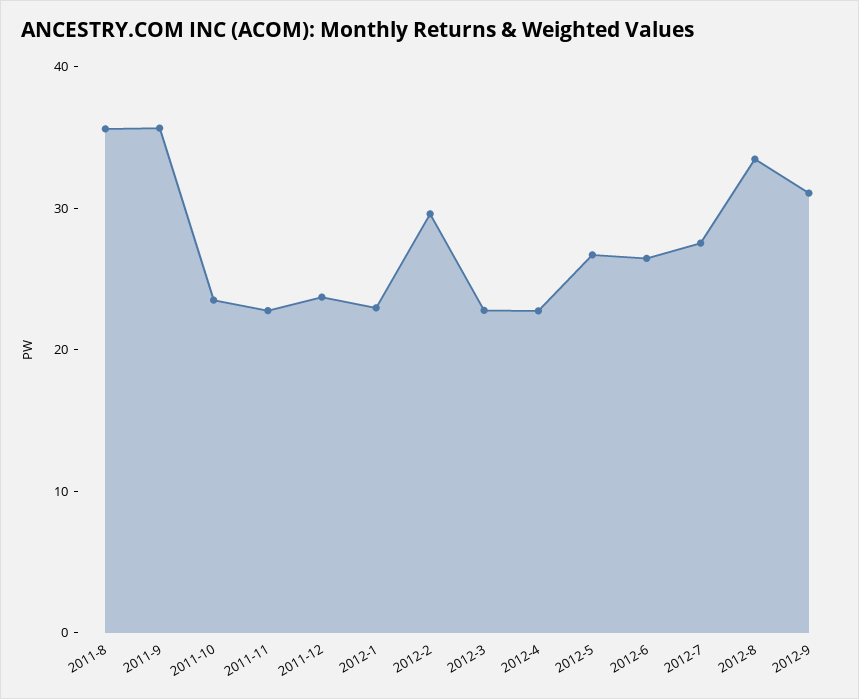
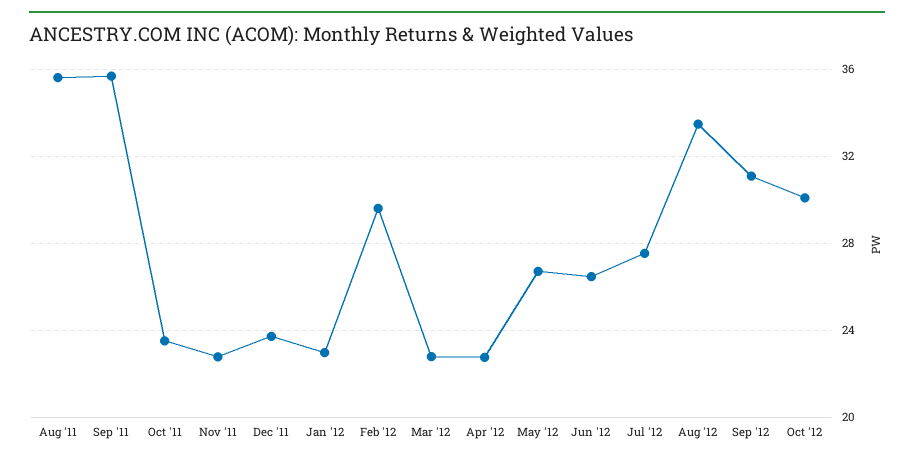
Oct '12: none -> 30

